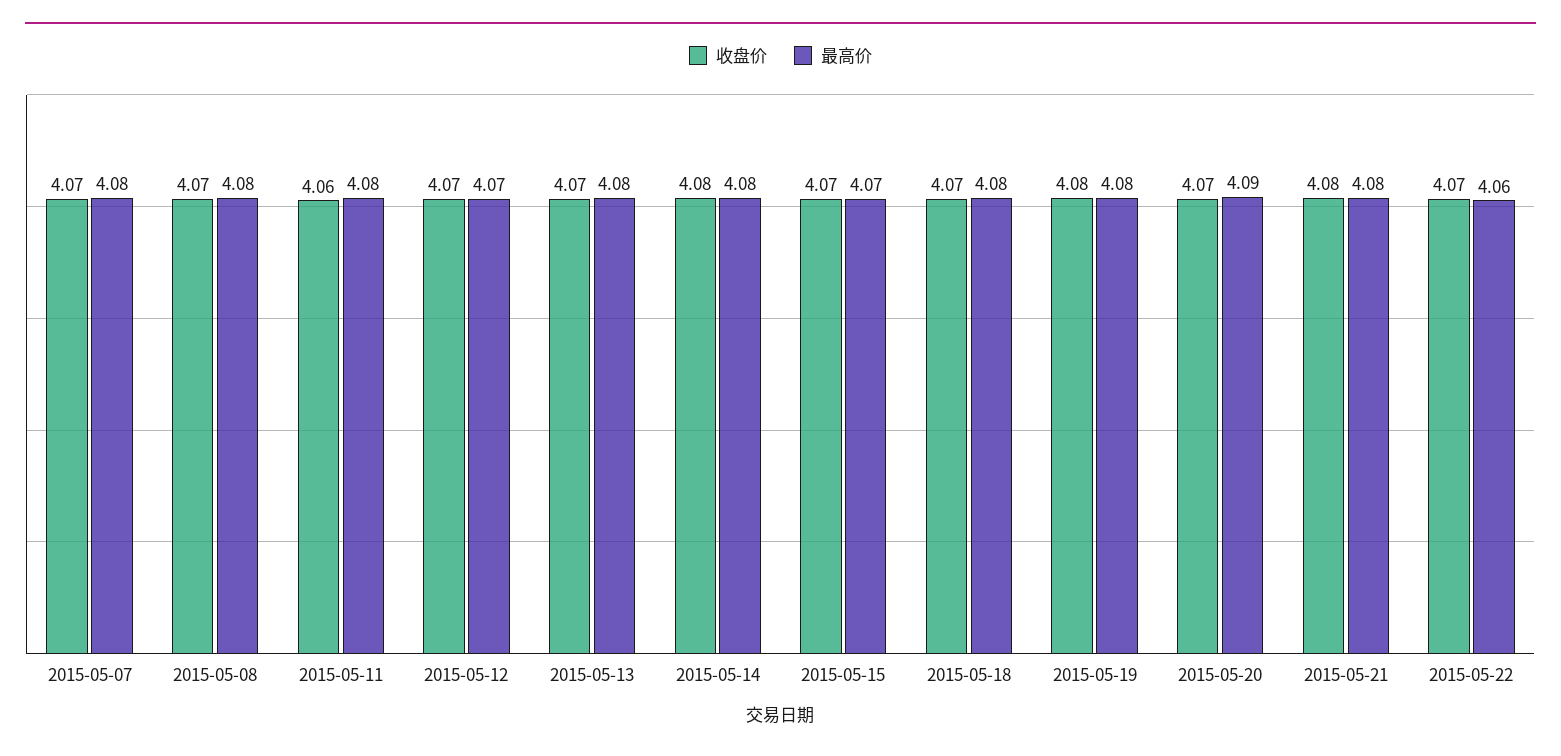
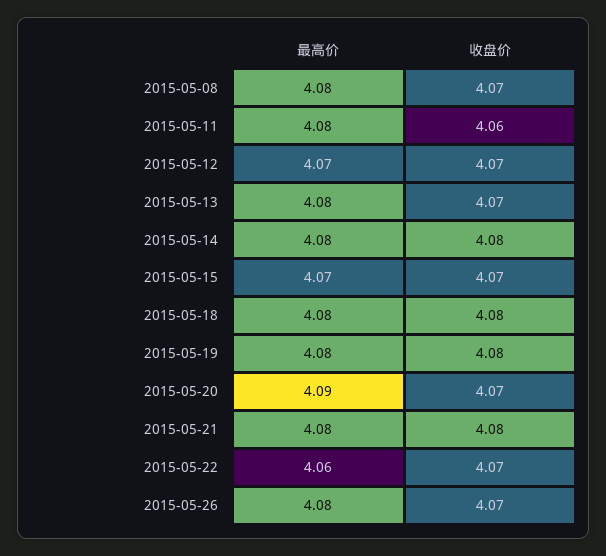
收盘价, 2015-05-07: 4.07 -> none
最高价, 2015-05-07: 4.08 -> none
收盘价, 2015-05-18: 4.07 -> 4.08
最高价, 2015-05-26: none -> 4.08
收盘价, 2015-05-26: none -> 4.07

